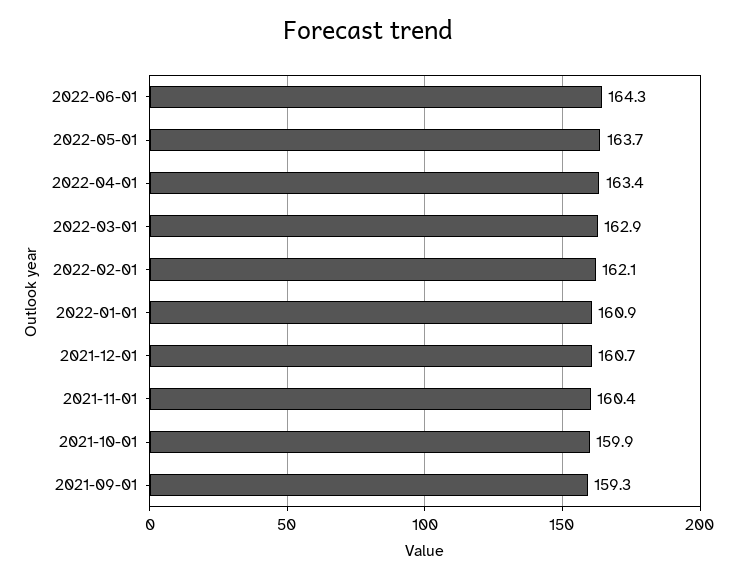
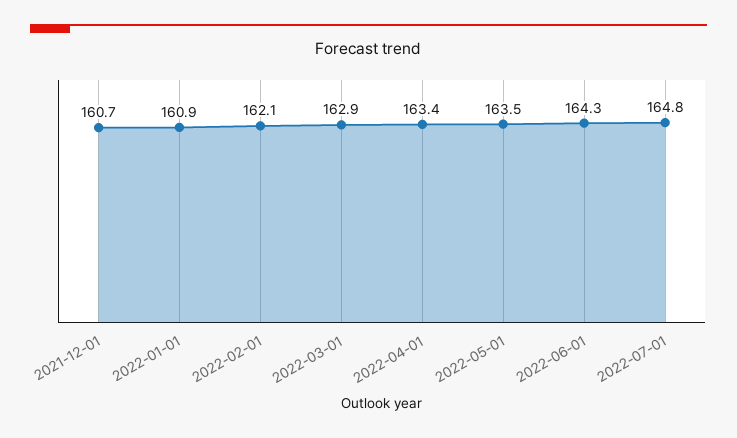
2022-05-01: 163.7 -> 163.5
2021-11-01: 160.4 -> none
2021-10-01: 159.9 -> none
2021-09-01: 159.3 -> none
2022-07-01: none -> 164.8

